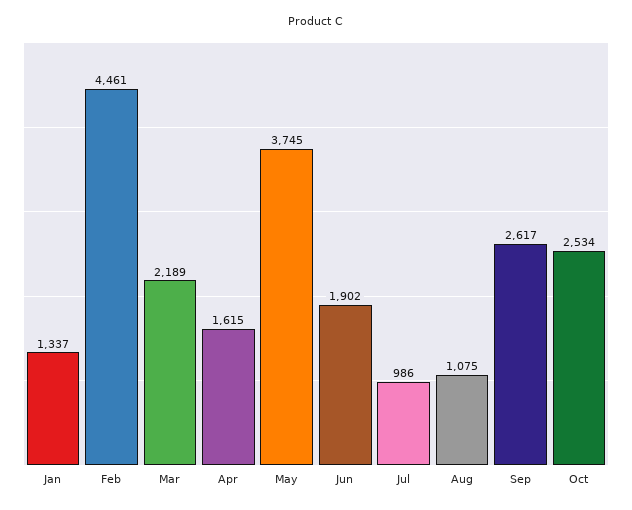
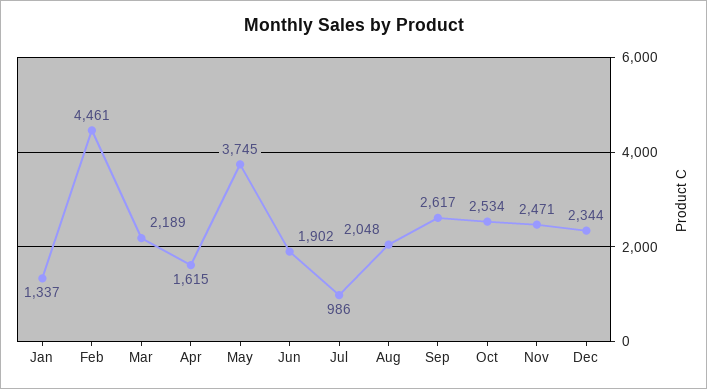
Aug: 1075 -> 2048
Nov: none -> 2471
Dec: none -> 2344

